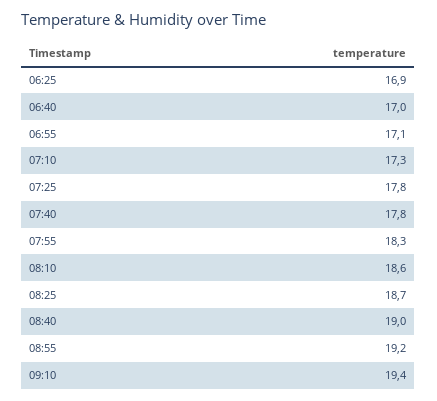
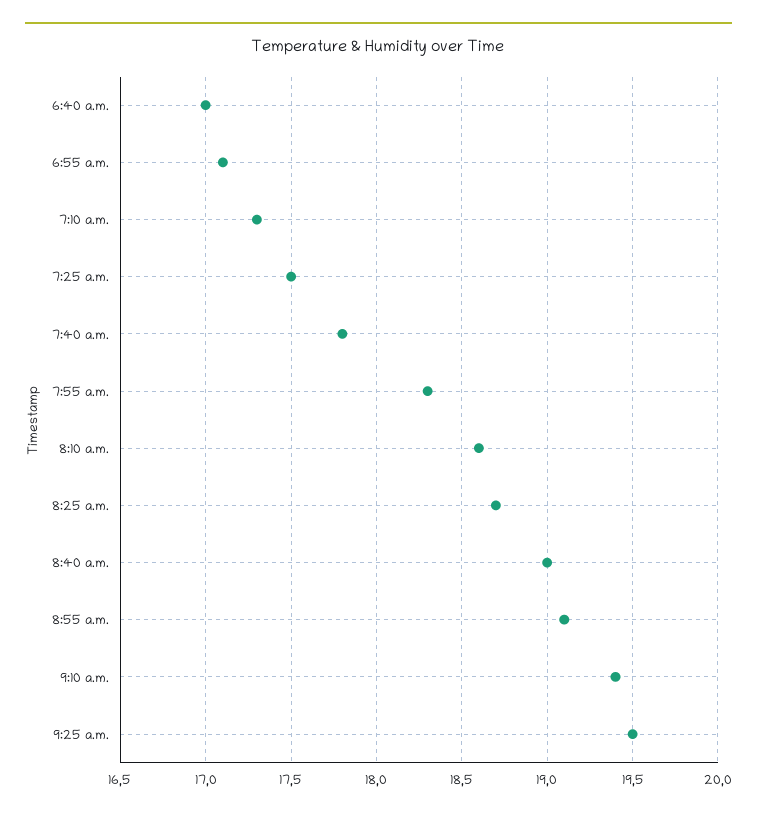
06:25: 16.9 -> none
07:25: 17.8 -> 17.5
08:55: 19.2 -> 19.1
9:25 a.m.: none -> 19.5

